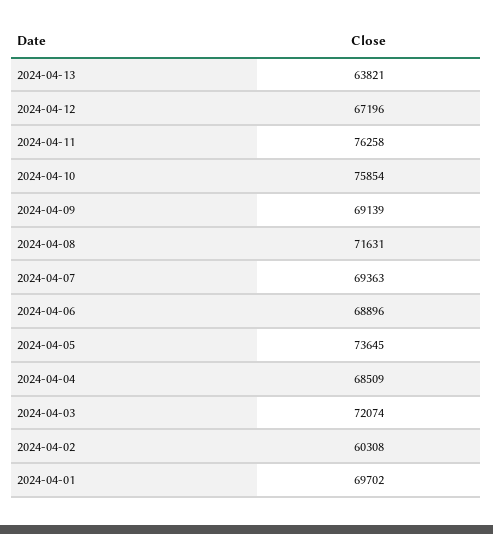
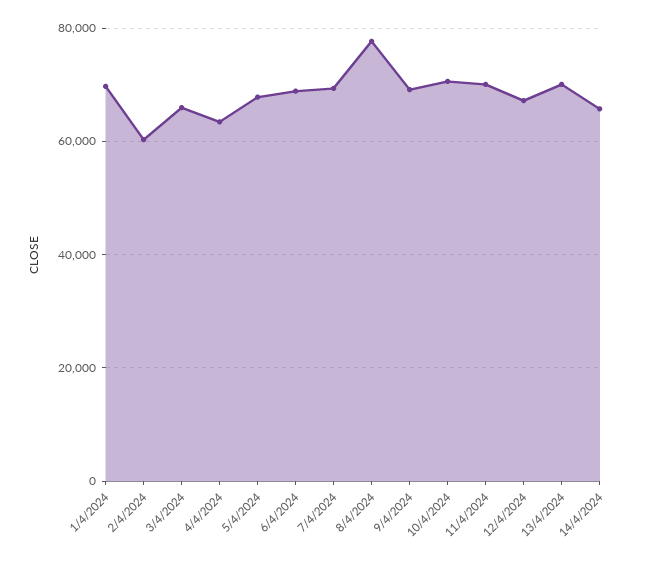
2024-04-13: 63821 -> 70000
2024-04-11: 76258 -> 70000
2024-04-10: 75854 -> 70000
2024-04-08: 71631 -> 78000
2024-04-05: 73645 -> 68000
2024-04-04: 68509 -> 64000
2024-04-03: 72074 -> 66000
14/4/2024: none -> 66000

